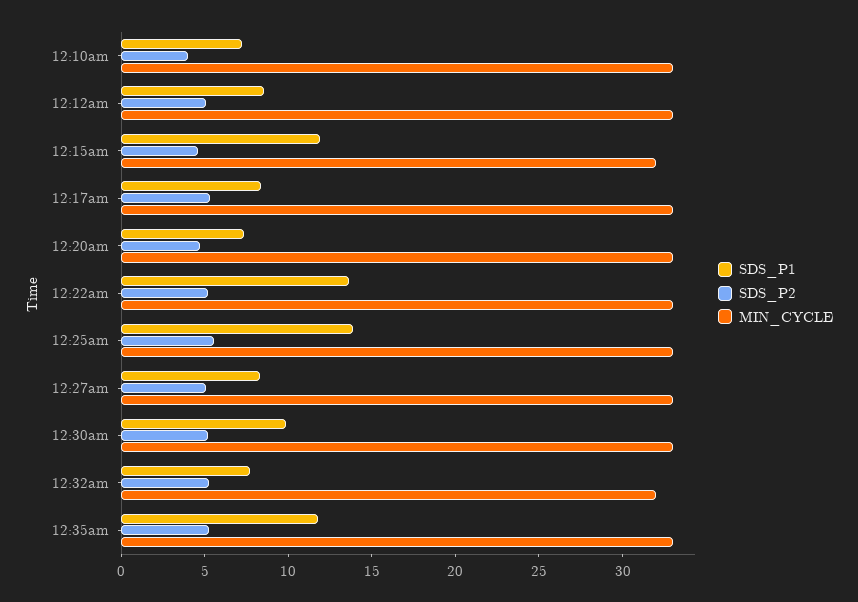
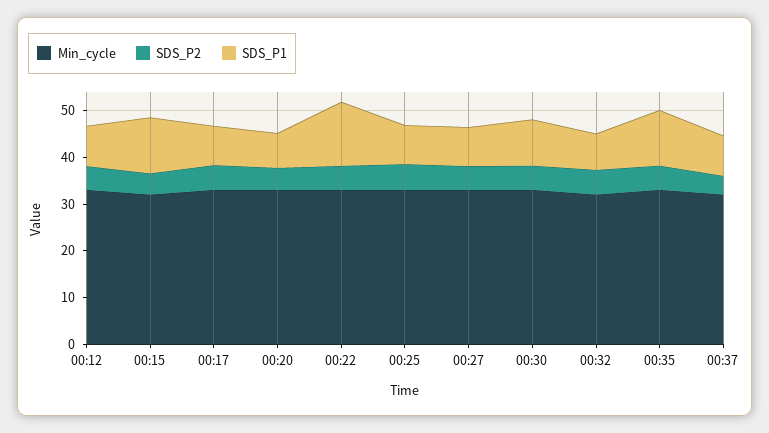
SDS_P1, 12:10am: 7 -> none
SDS_P2, 12:10am: 4 -> none
MIN_CYCLE, 12:10am: 33 -> none
SDS_P1, 12:25am: 14 -> 8
MIN_CYCLE, 00:37: none -> 32
SDS_P2, 00:37: none -> 4
SDS_P1, 00:37: none -> 8

